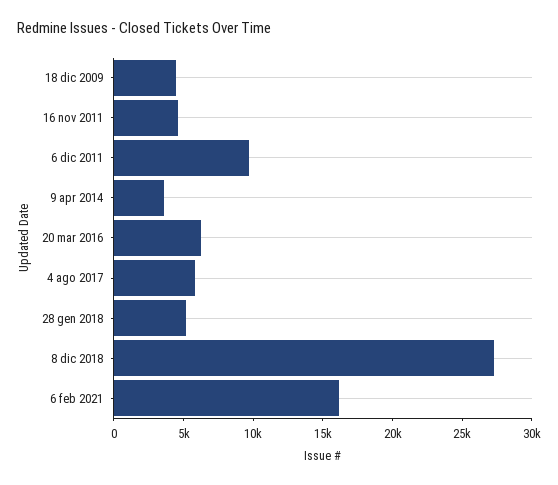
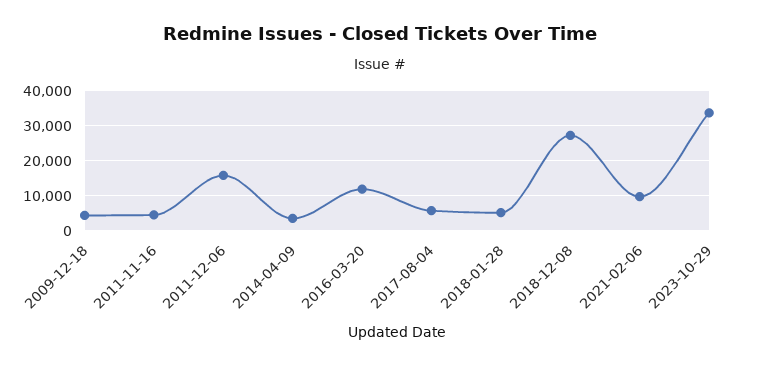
6 dic 2011: 10000 -> 16000
20 mar 2016: 6000 -> 12000
6 feb 2021: 16000 -> 10000
2023-10-29: none -> 34000

